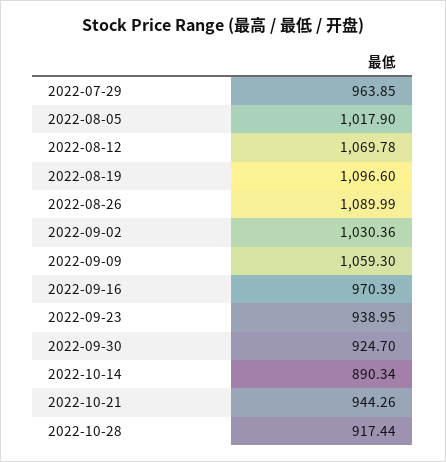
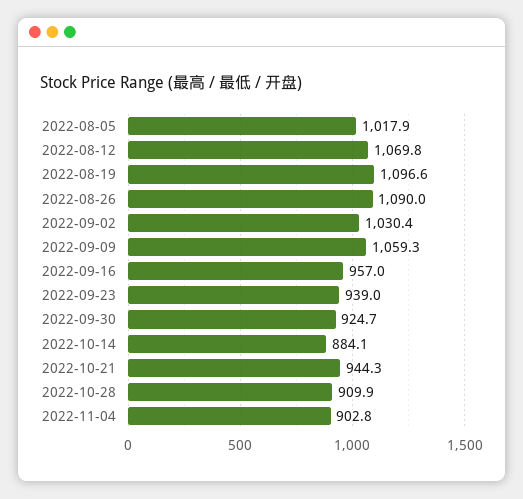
2022-07-29: 963.85 -> none
2022-09-16: 970.39 -> 957
2022-10-14: 890.34 -> 884.1
2022-10-28: 917.44 -> 909.9
2022-11-04: none -> 902.8

